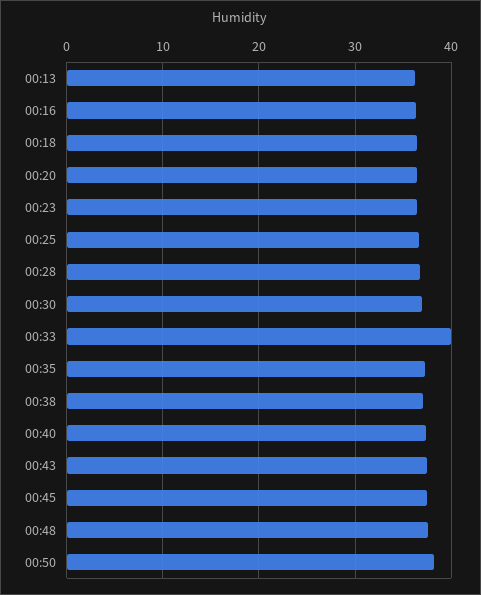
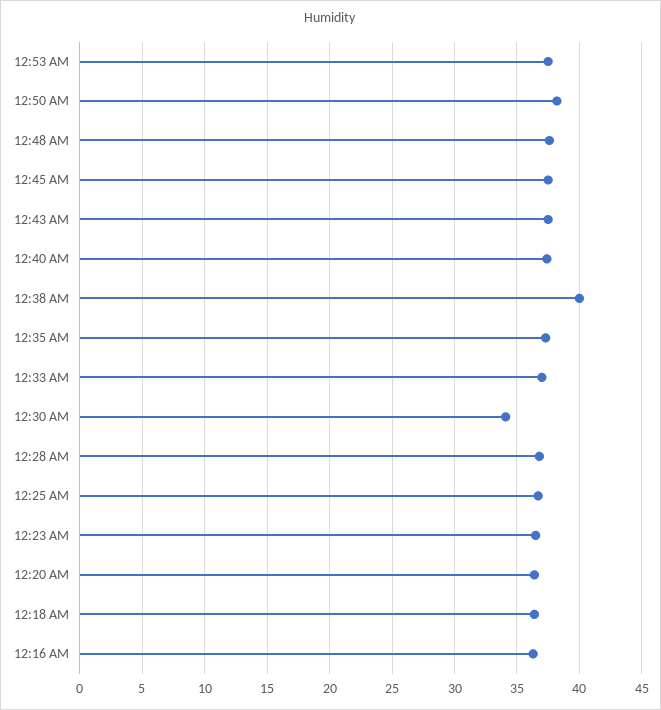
00:13: 36 -> none
00:30: 37 -> 34
00:33: 40 -> 37
00:38: 37 -> 40
12:53 AM: none -> 37.5

